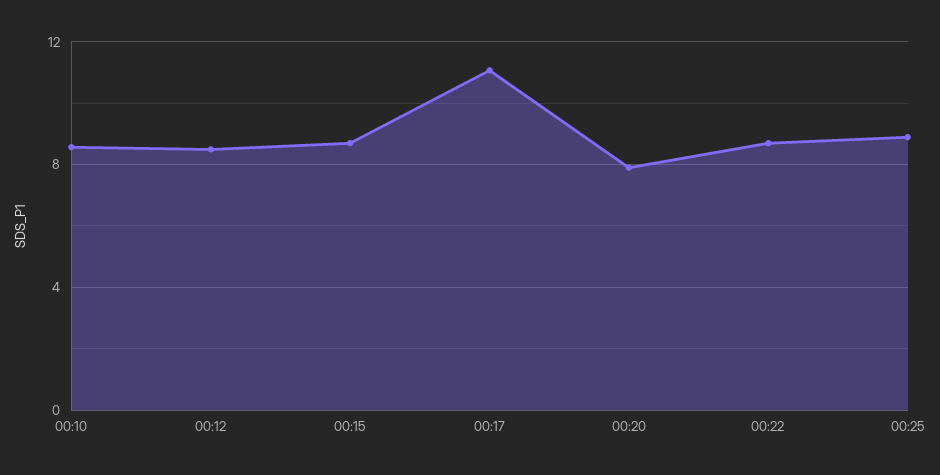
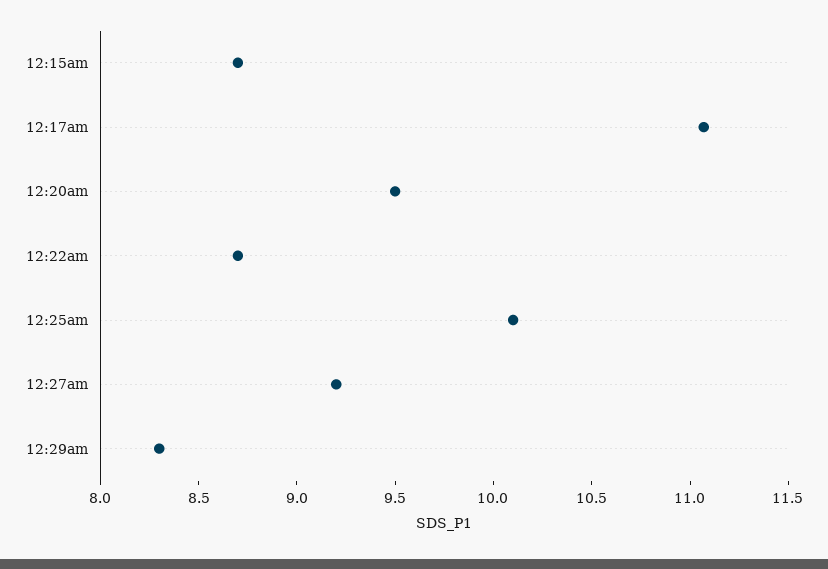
00:10: 8.5 -> none
00:12: 8.5 -> none
00:20: 8 -> 9.5
00:25: 9 -> 10.1
12:27am: none -> 9.2
12:29am: none -> 8.3

